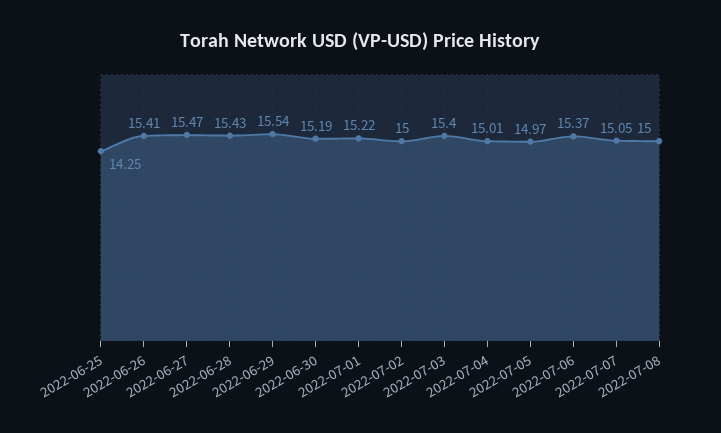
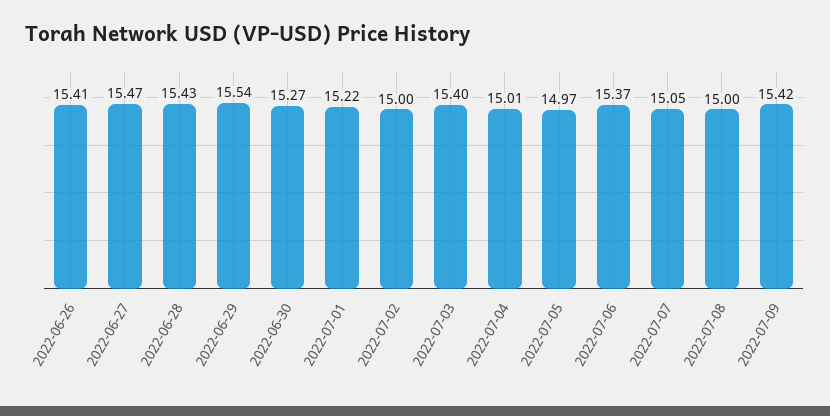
2022-06-25: 14.25 -> none
2022-06-30: 15.19 -> 15.27
2022-07-09: none -> 15.42

